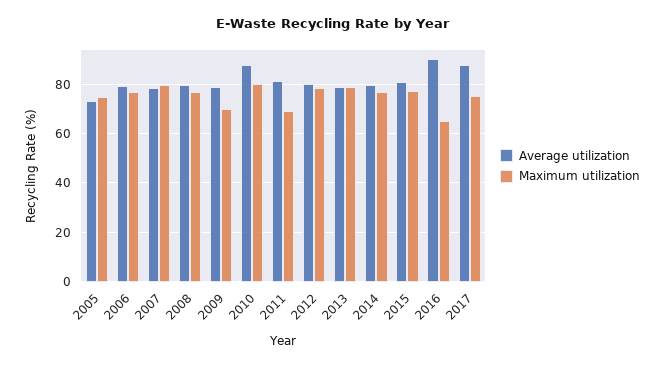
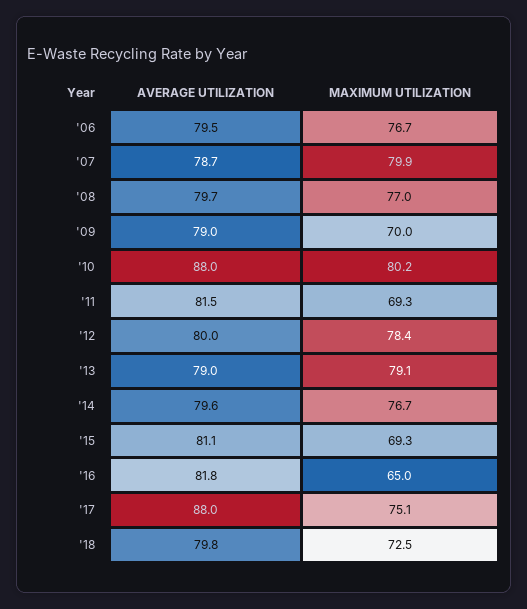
Average utilization, 2005: 72.5 -> none
Maximum utilization, 2005: 75 -> none
Maximum utilization, 2015: 77.5 -> 69.3
Average utilization, 2016: 90 -> 81.8
Average utilization, '18: none -> 79.8
Maximum utilization, '18: none -> 72.5

